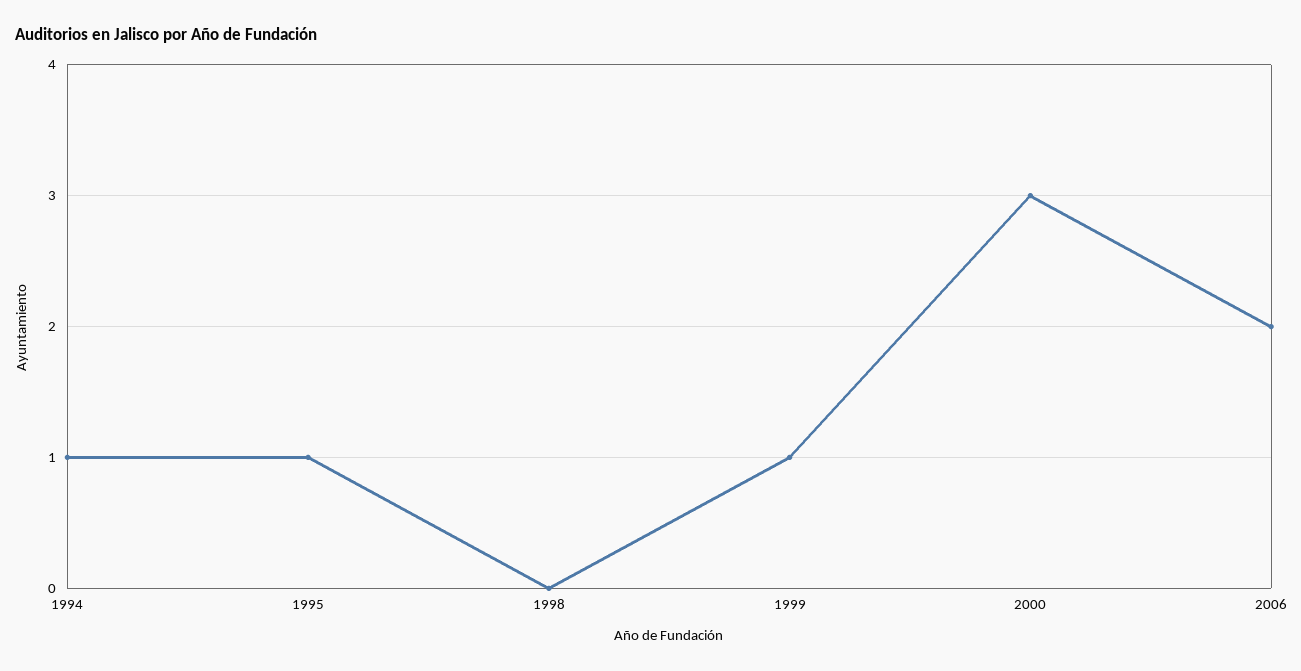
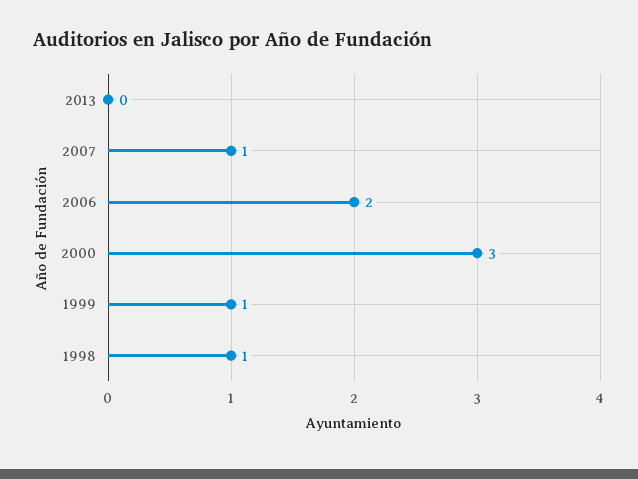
1994: 1 -> none
1995: 1 -> none
1998: 0 -> 1
2013: none -> 0
2007: none -> 1

